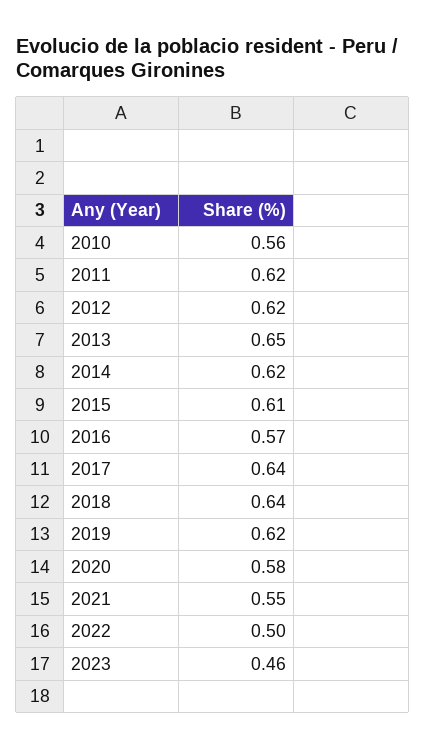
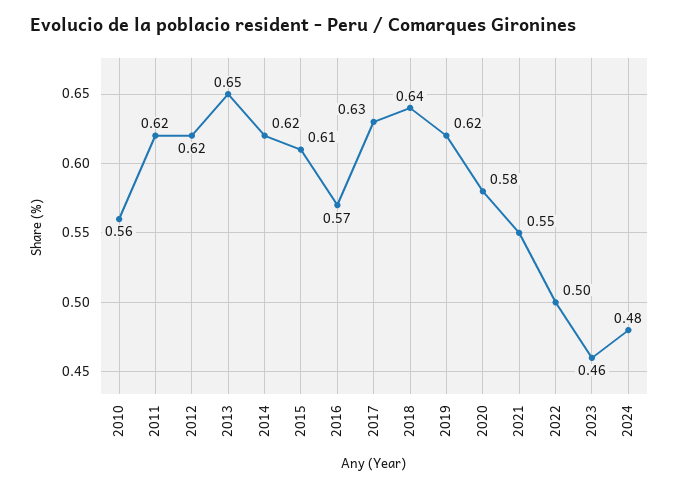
2017: 0.64 -> 0.63
2024: none -> 0.48

